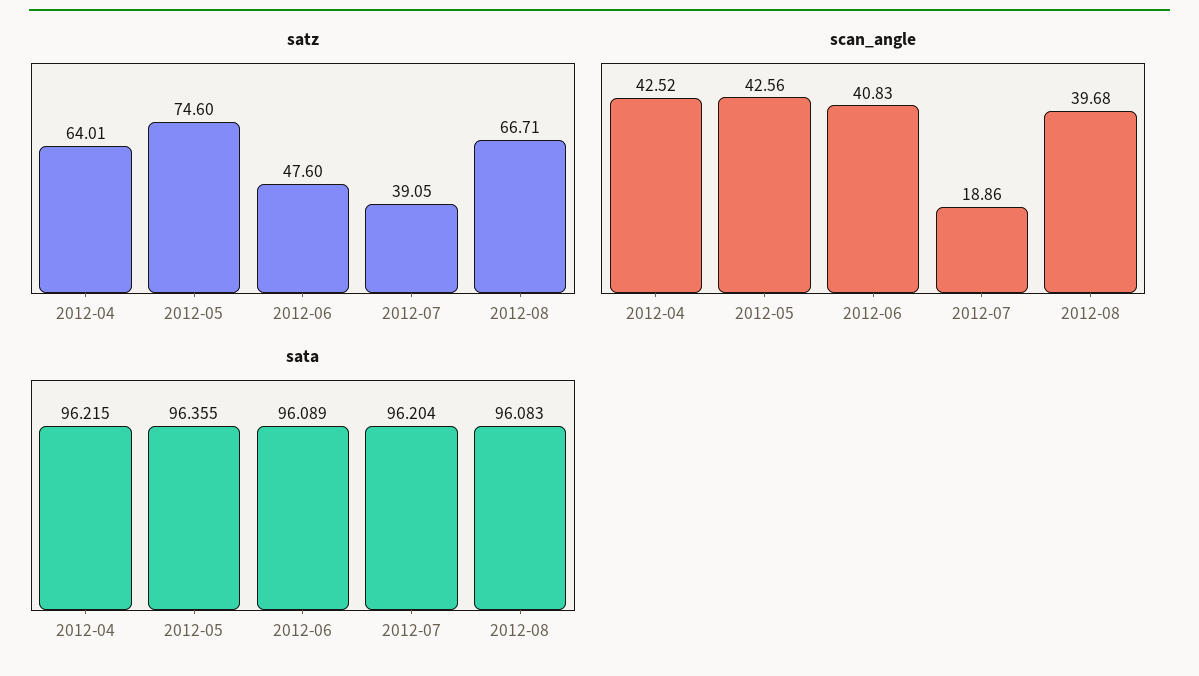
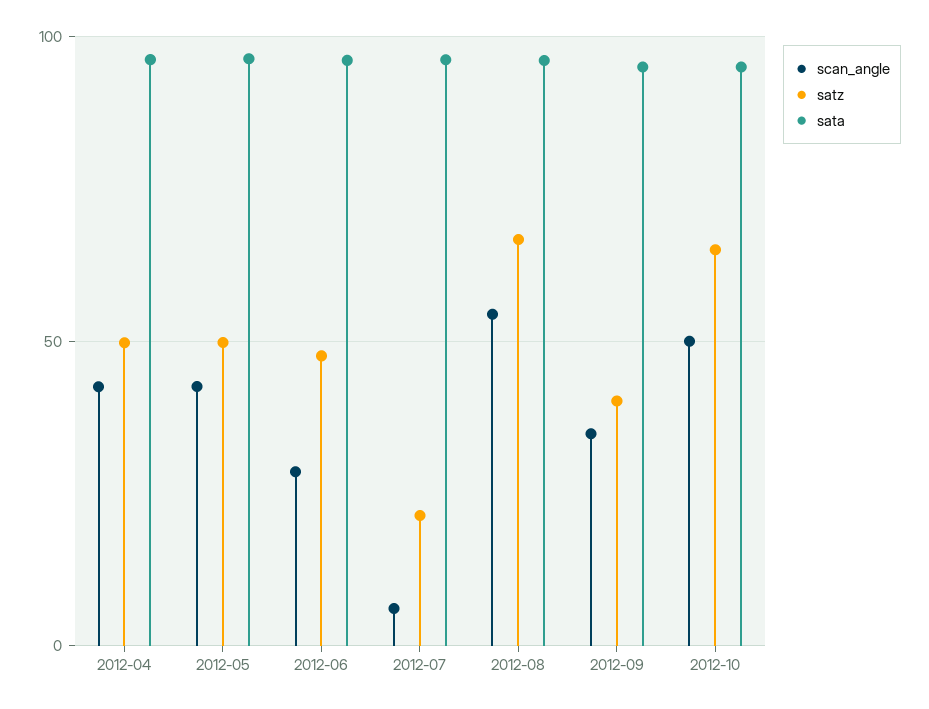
satz, 2012-04: 64.01 -> 50
satz, 2012-05: 74.6 -> 50
satz, 2012-07: 39.05 -> 20
scan_angle, 2012-06: 40.83 -> 30
scan_angle, 2012-07: 18.86 -> 5
scan_angle, 2012-08: 39.68 -> 55
scan_angle, 2012-09: none -> 35
satz, 2012-09: none -> 40
sata, 2012-09: none -> 95
scan_angle, 2012-10: none -> 50
satz, 2012-10: none -> 65
sata, 2012-10: none -> 95

